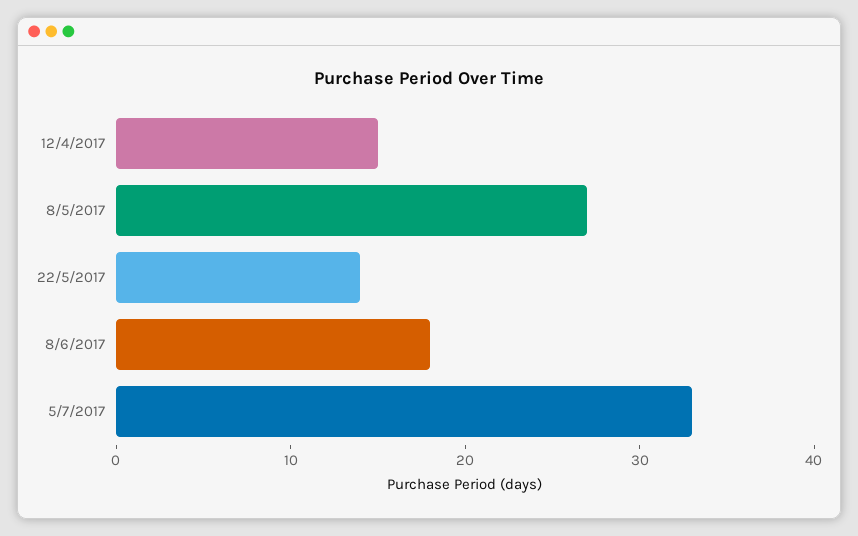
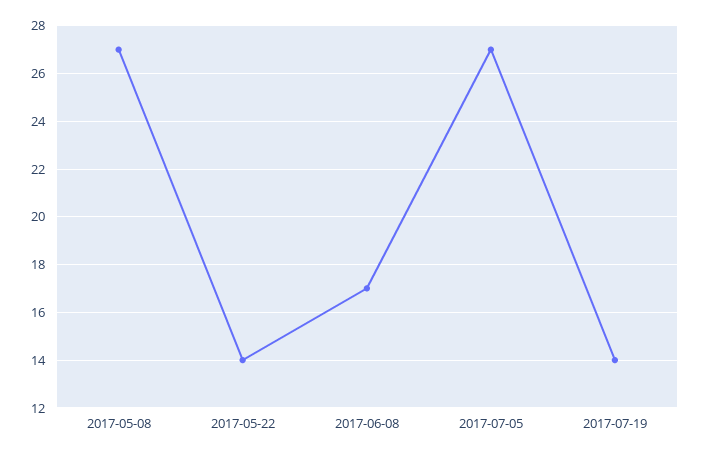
12/4/2017: 15 -> none
8/6/2017: 18 -> 17
5/7/2017: 33 -> 27
2017-07-19: none -> 14

